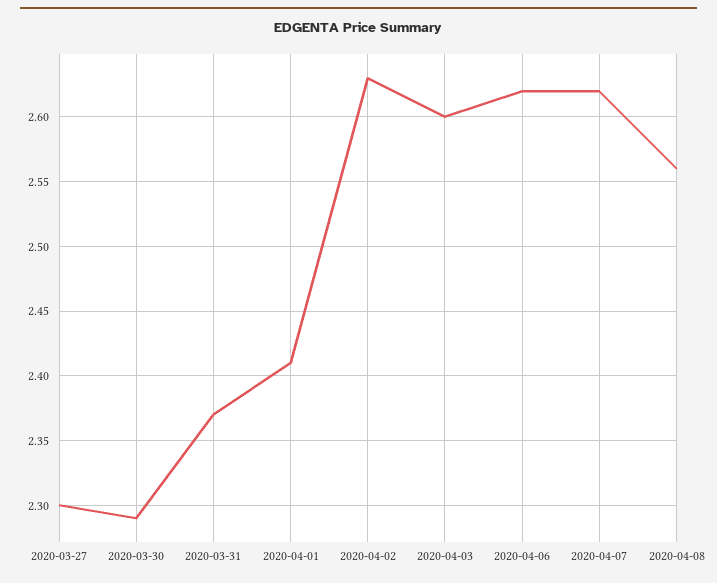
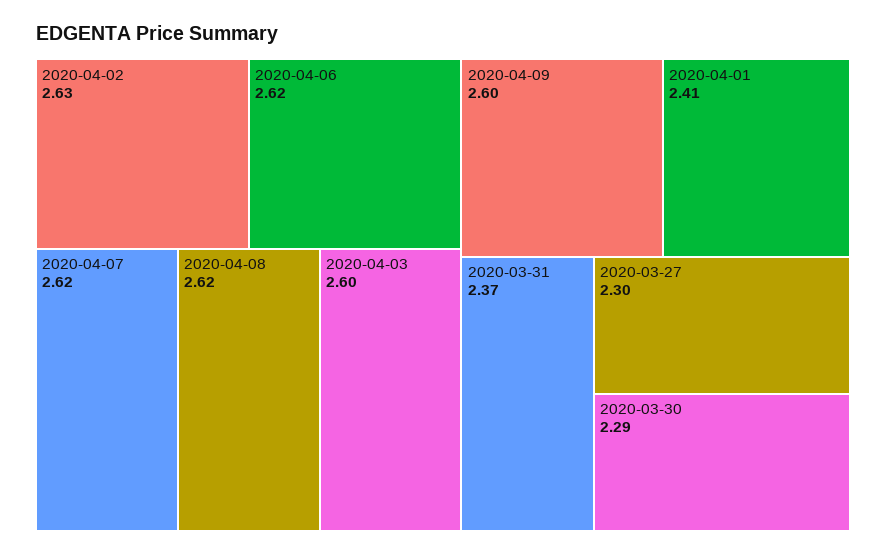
2020-04-08: 2.56 -> 2.62
2020-04-09: none -> 2.6

